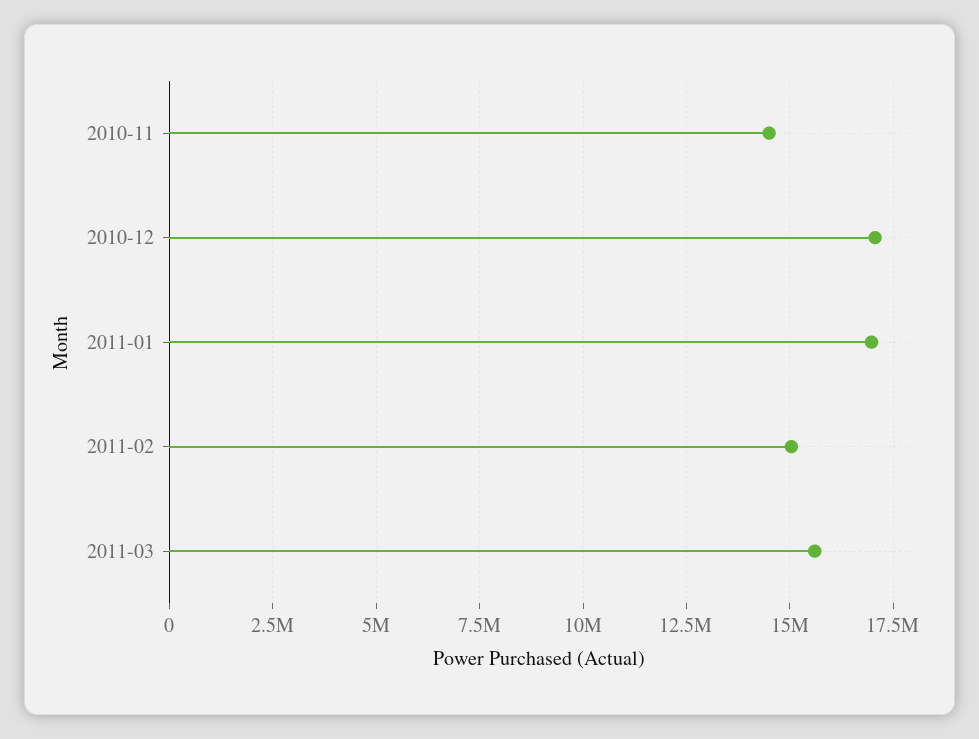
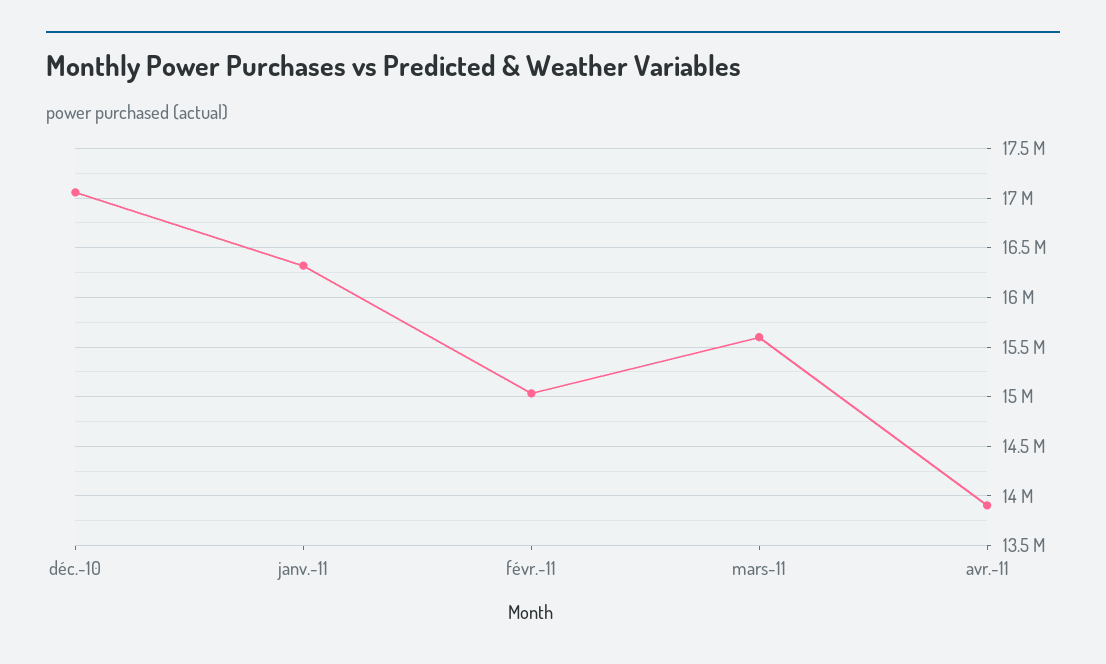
2010-11: 14500000 -> none
2011-01: 17000000 -> 16300000
avr.-11: none -> 13900000

